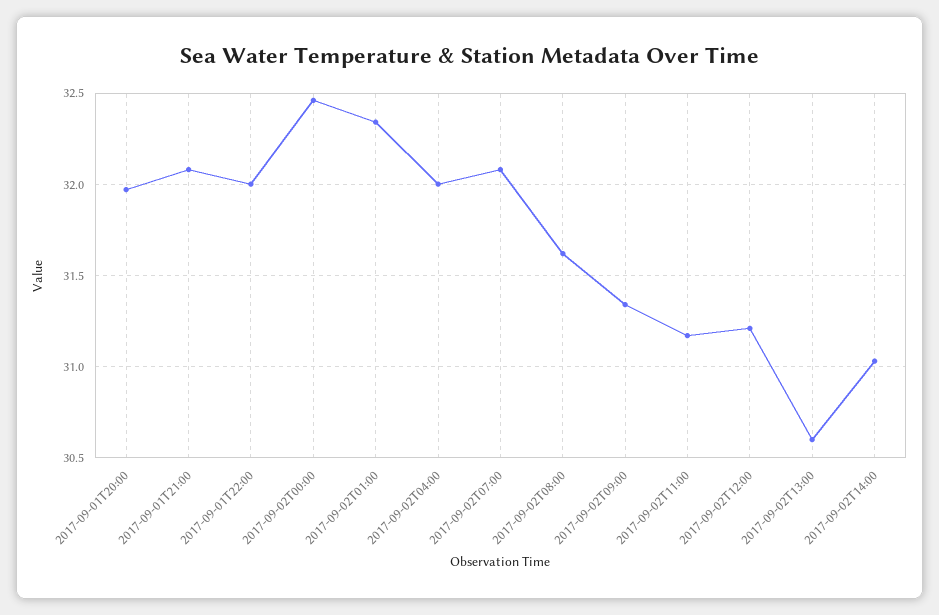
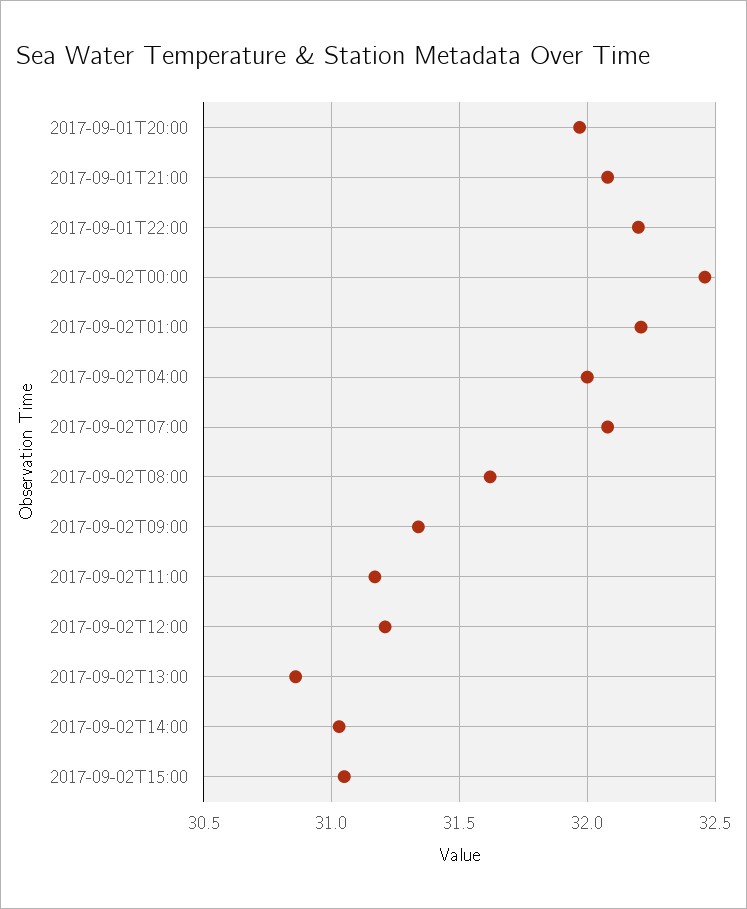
2017-09-01T22:00: 32 -> 32.2
2017-09-02T01:00: 32.35 -> 32.2
2017-09-02T13:00: 30.6 -> 30.85
2017-09-02T15:00: none -> 31.05

